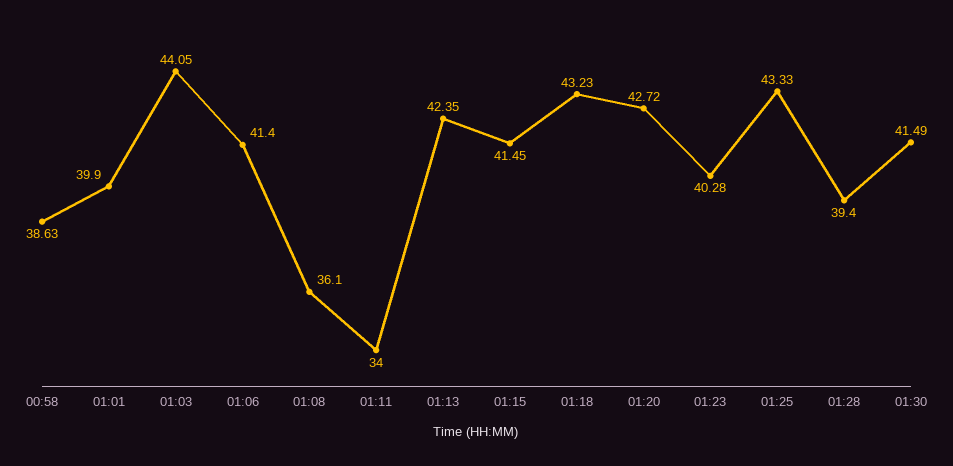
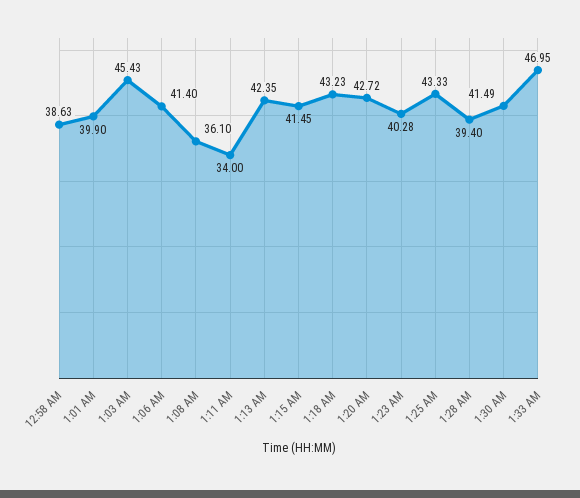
01:03: 44.05 -> 45.43
1:33 AM: none -> 46.95

